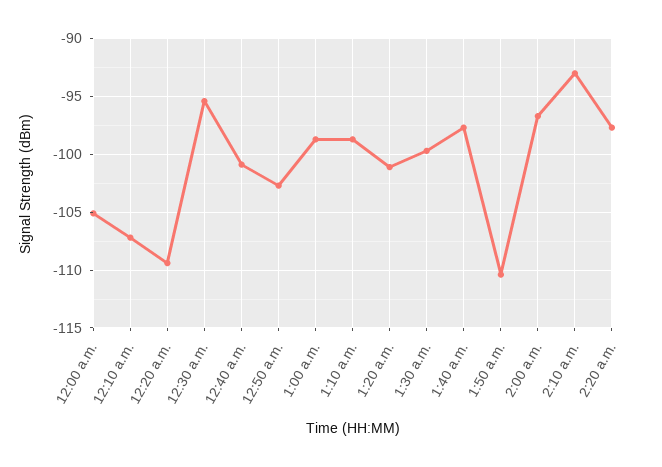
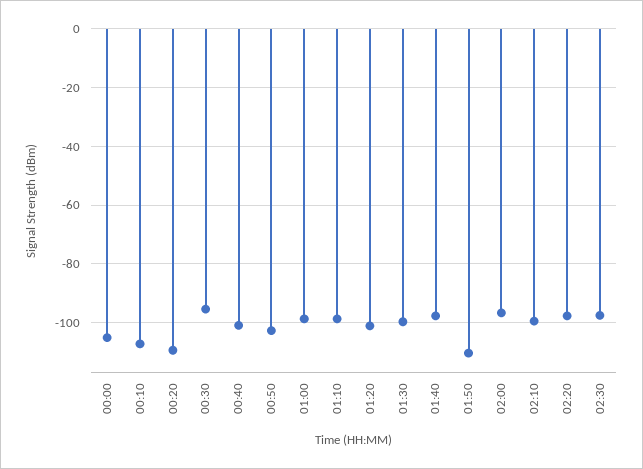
2:10 a.m.: -93 -> -100
02:30: none -> -97.5

